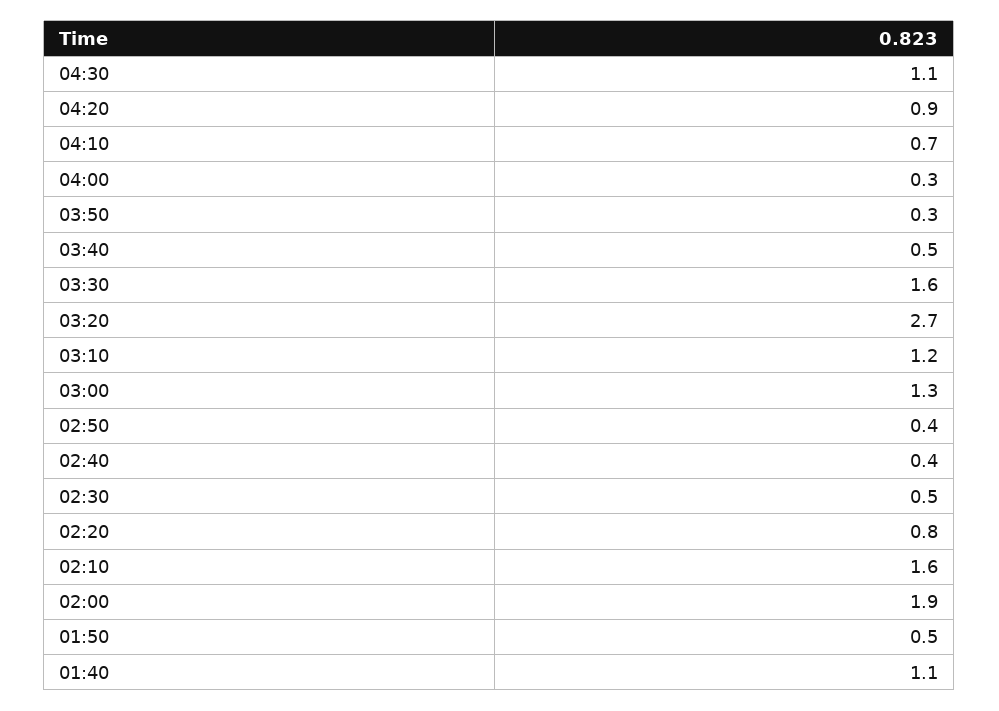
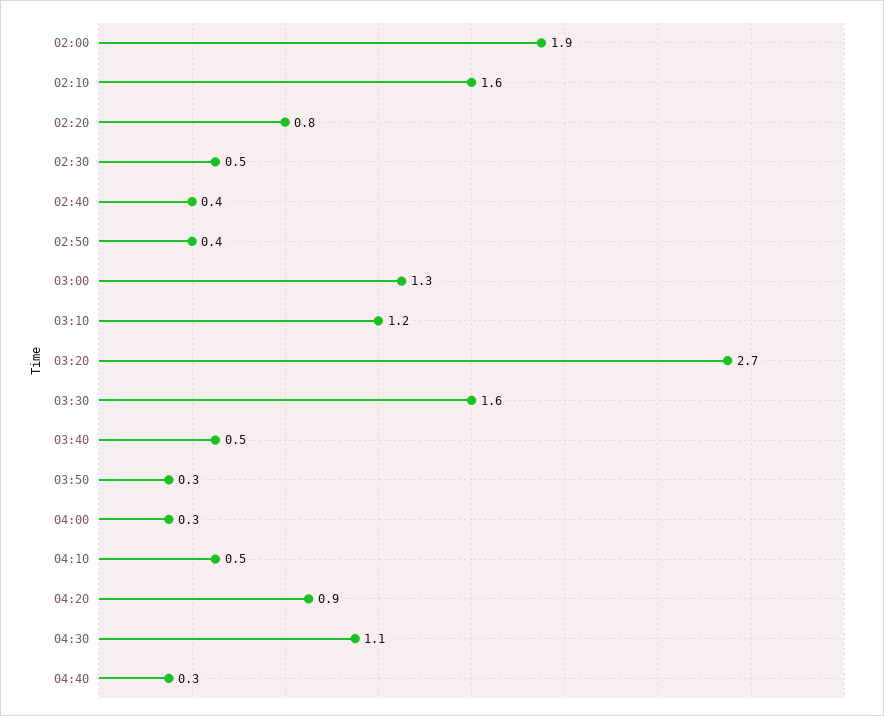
04:10: 0.7 -> 0.5
01:50: 0.5 -> none
01:40: 1.1 -> none
04:40: none -> 0.3

